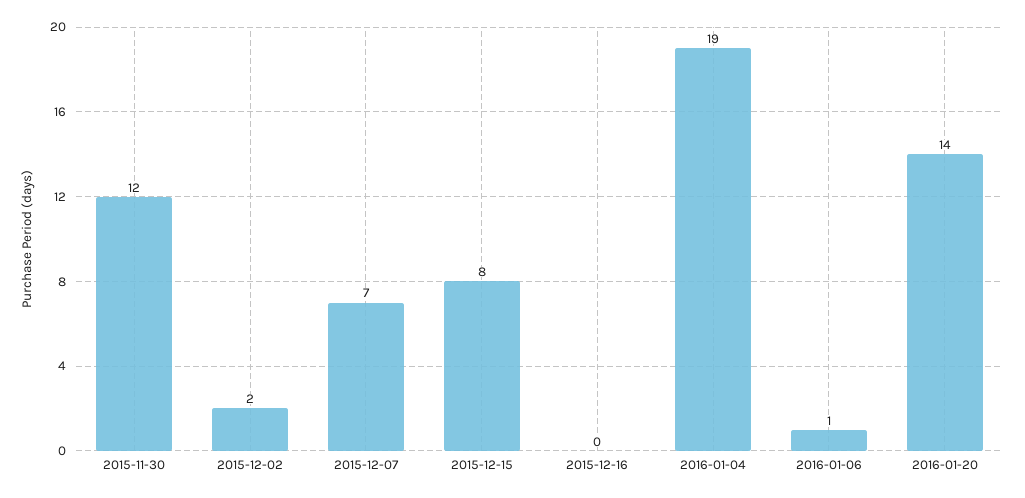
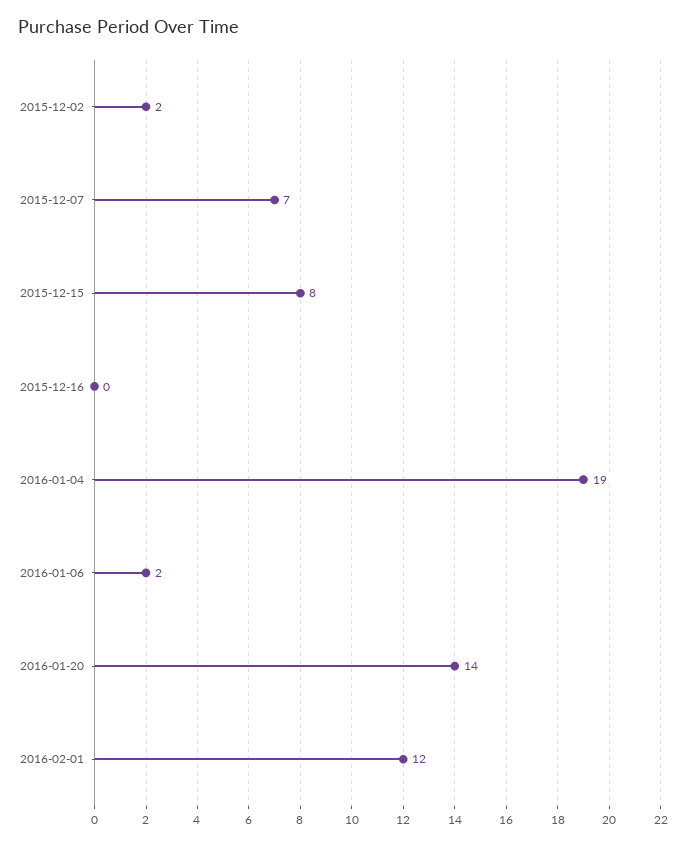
2015-11-30: 12 -> none
2016-01-06: 1 -> 2
2016-02-01: none -> 12

